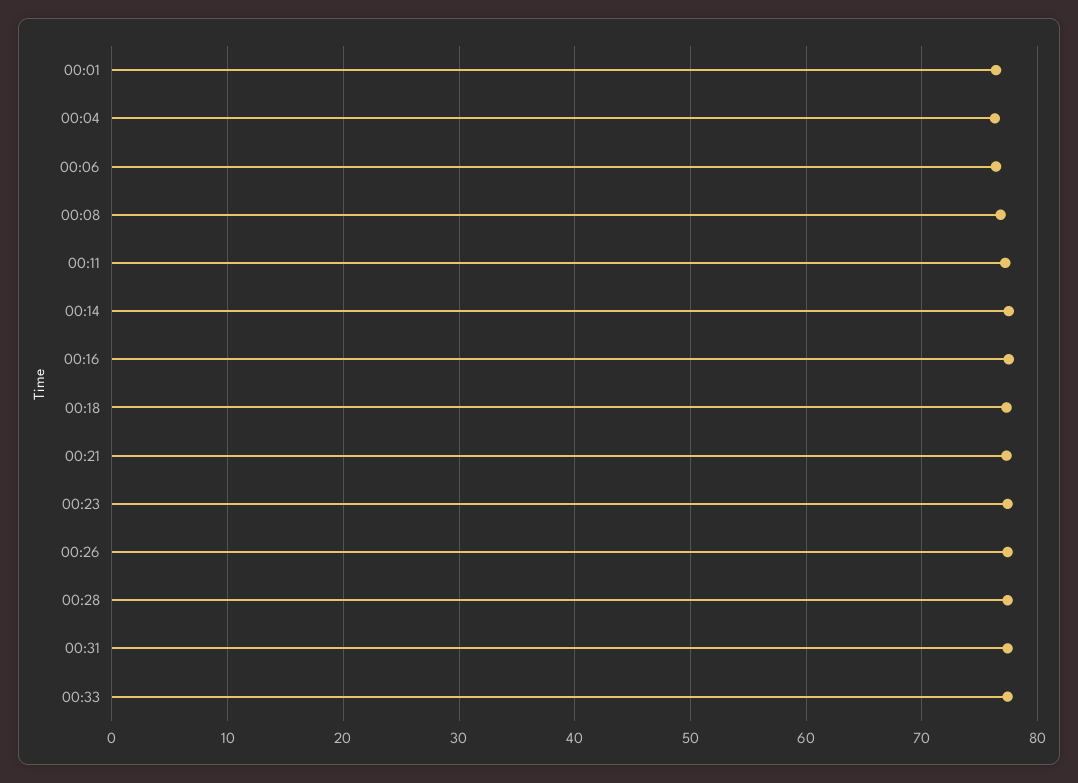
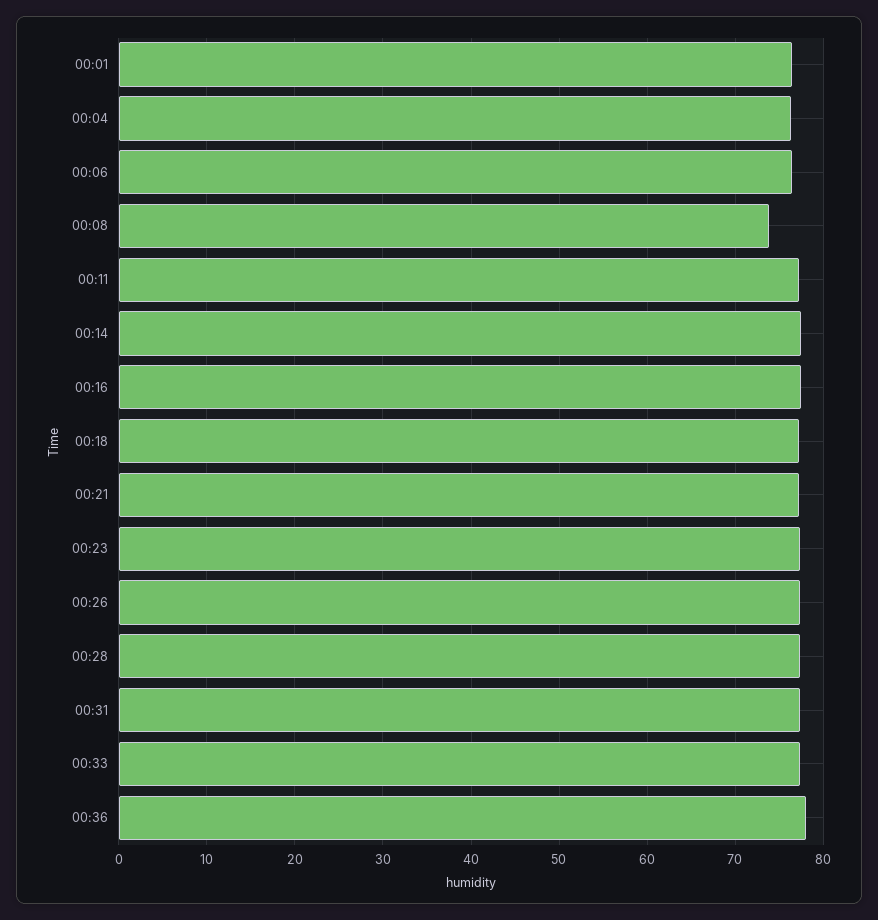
00:08: 77 -> 74
00:36: none -> 78

